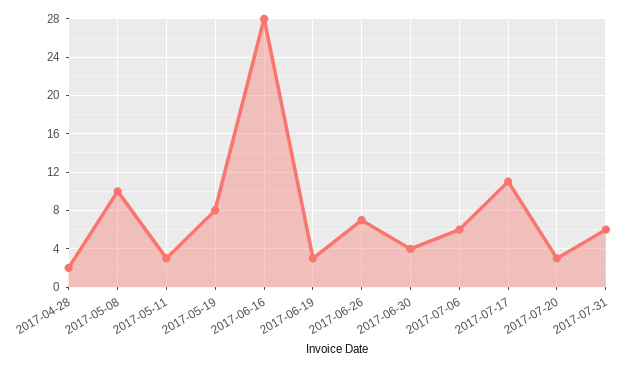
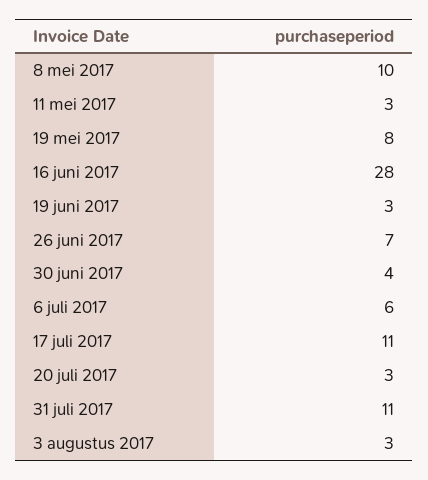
2017-04-28: 2 -> none
2017-07-31: 6 -> 11
3 augustus 2017: none -> 3

